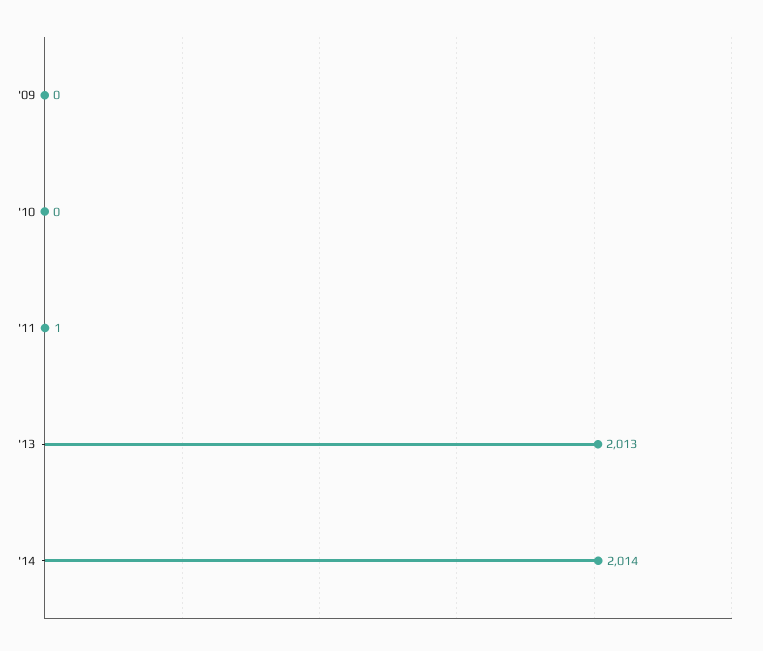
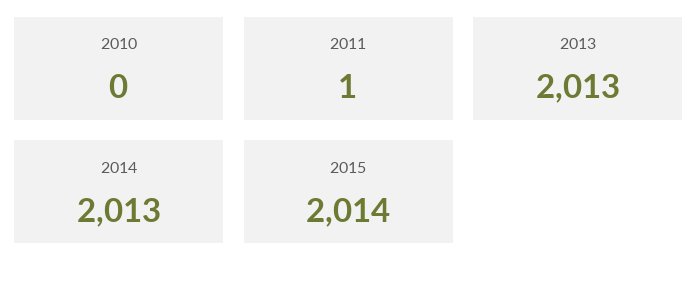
'09: 0 -> none
'14: 2014 -> 2013
2015: none -> 2014

